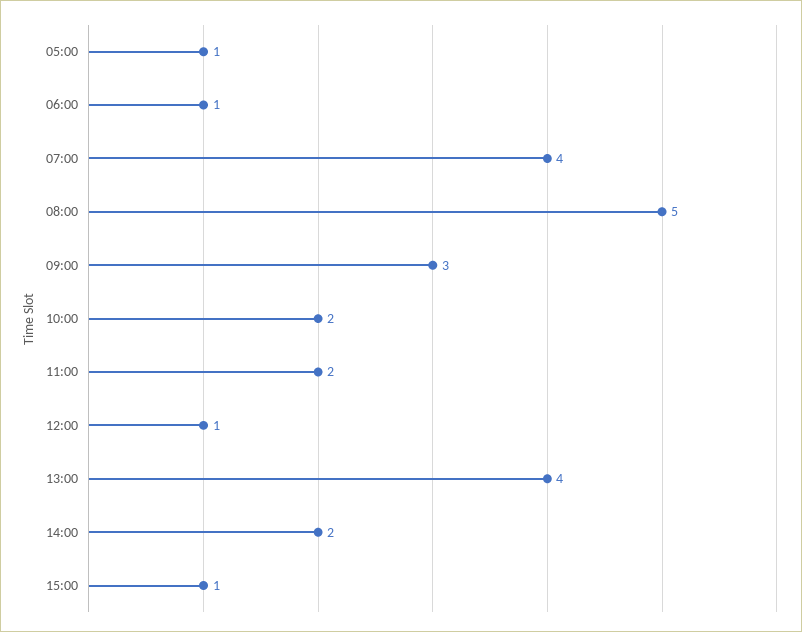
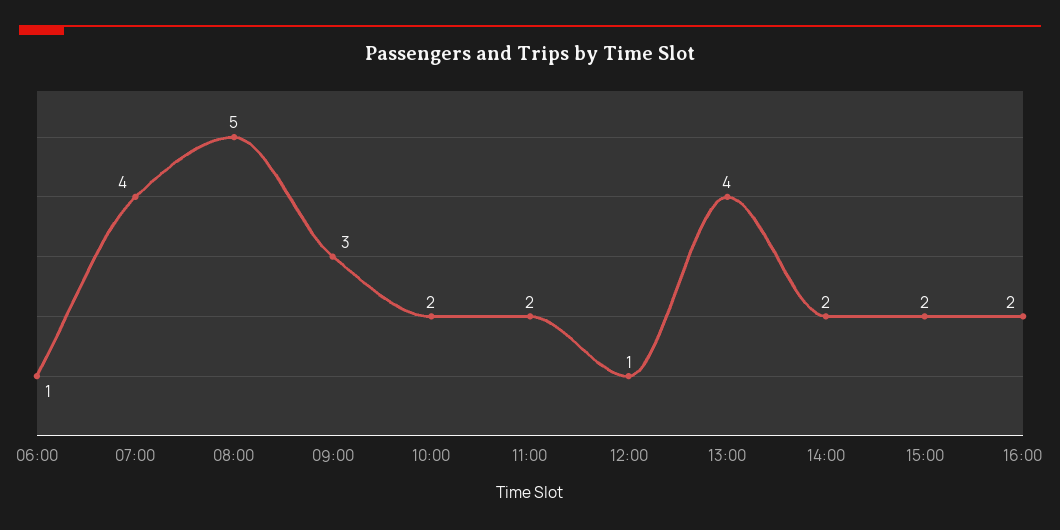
05:00: 1 -> none
15:00: 1 -> 2
16:00: none -> 2

